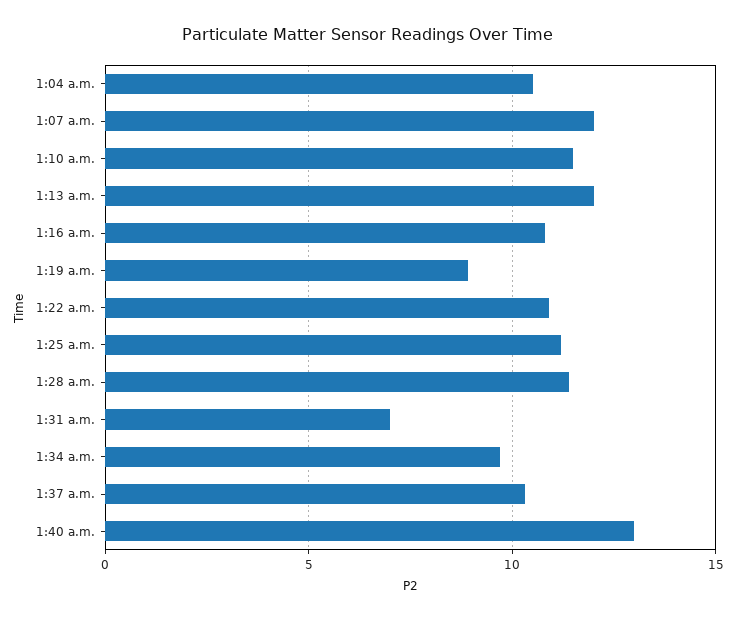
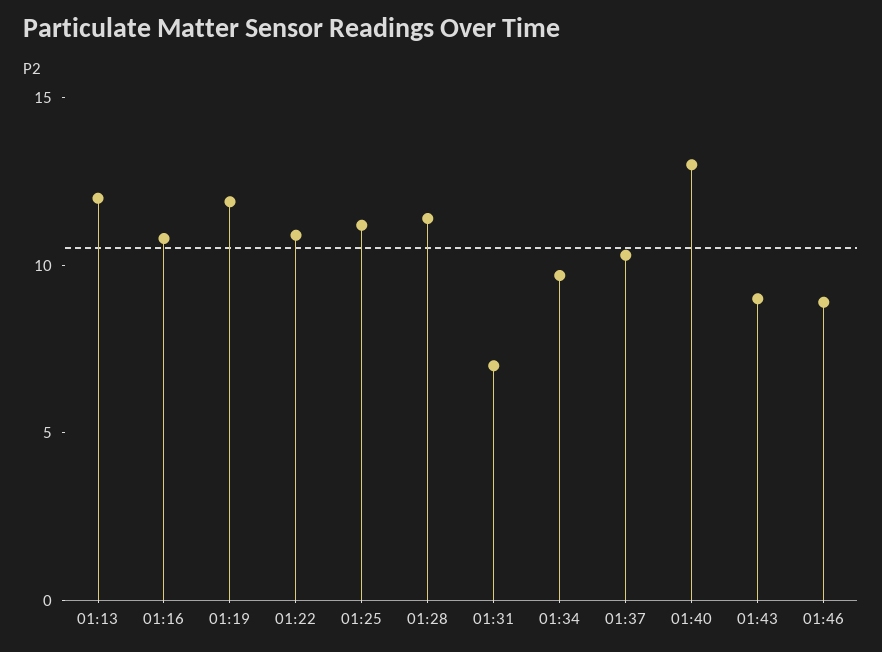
1:04 a.m.: 10.5 -> none
1:07 a.m.: 12 -> none
1:10 a.m.: 11.5 -> none
1:19 a.m.: 9 -> 12
01:43: none -> 9
01:46: none -> 9

